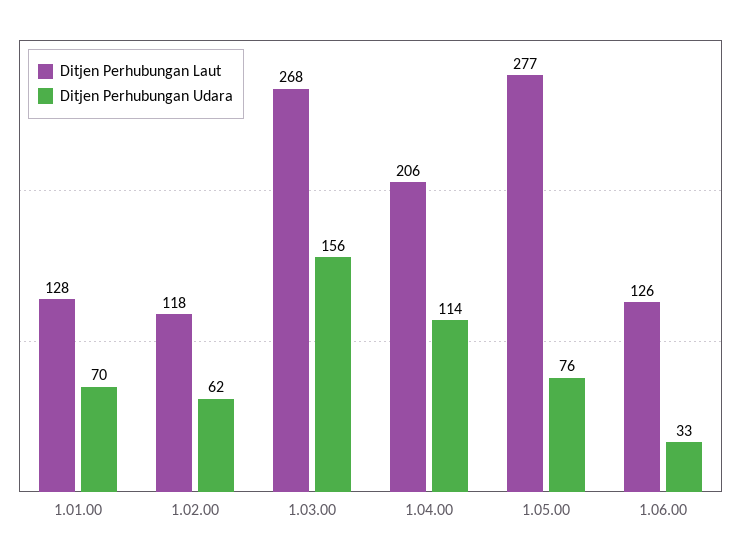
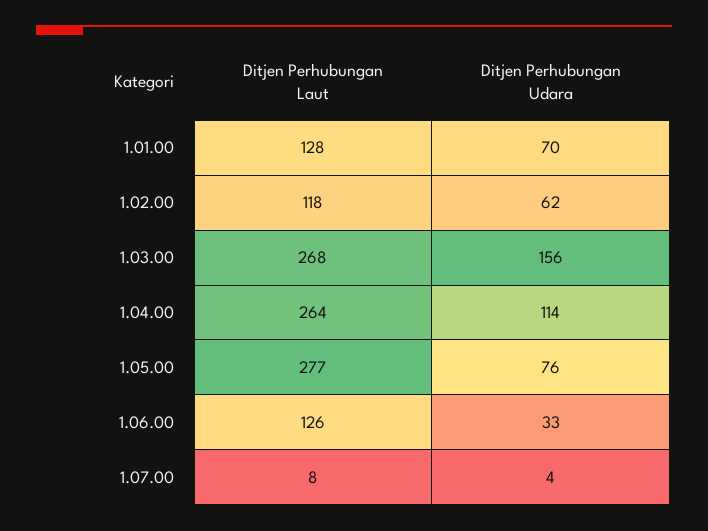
Ditjen Perhubungan Laut, 1.04.00: 206 -> 264
Ditjen Perhubungan Laut, 1.07.00: none -> 8
Ditjen Perhubungan Udara, 1.07.00: none -> 4

